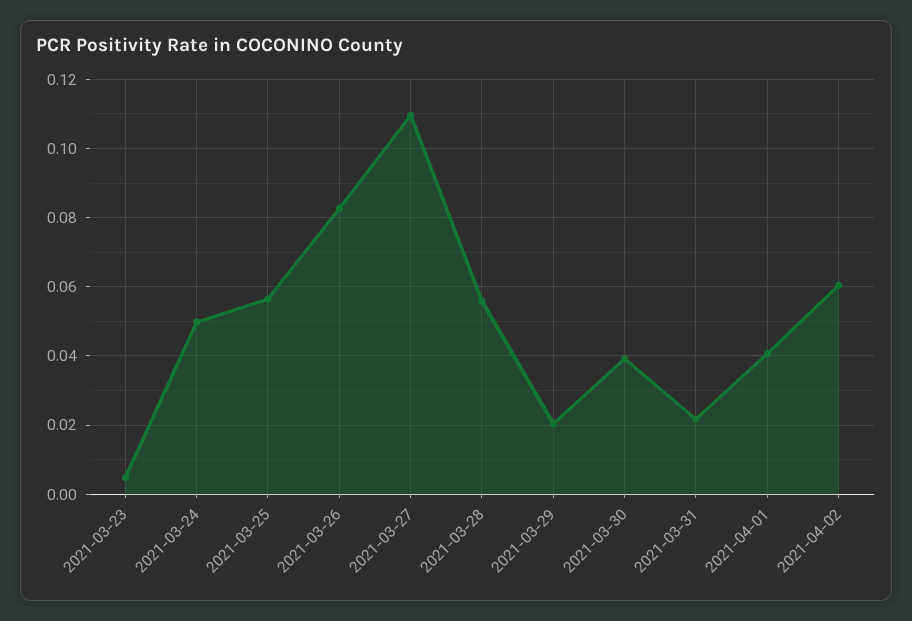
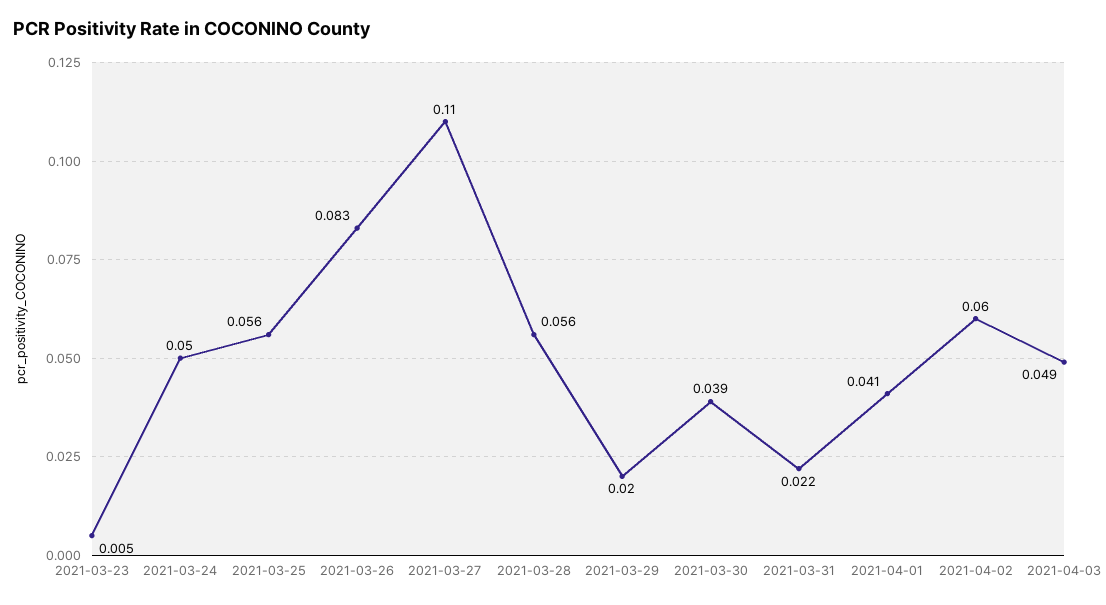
2021-04-03: none -> 0.049

